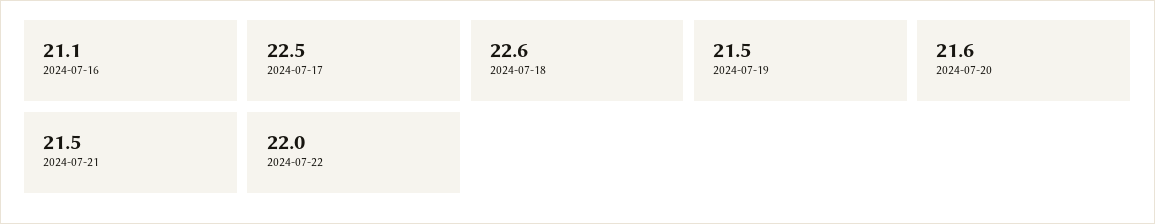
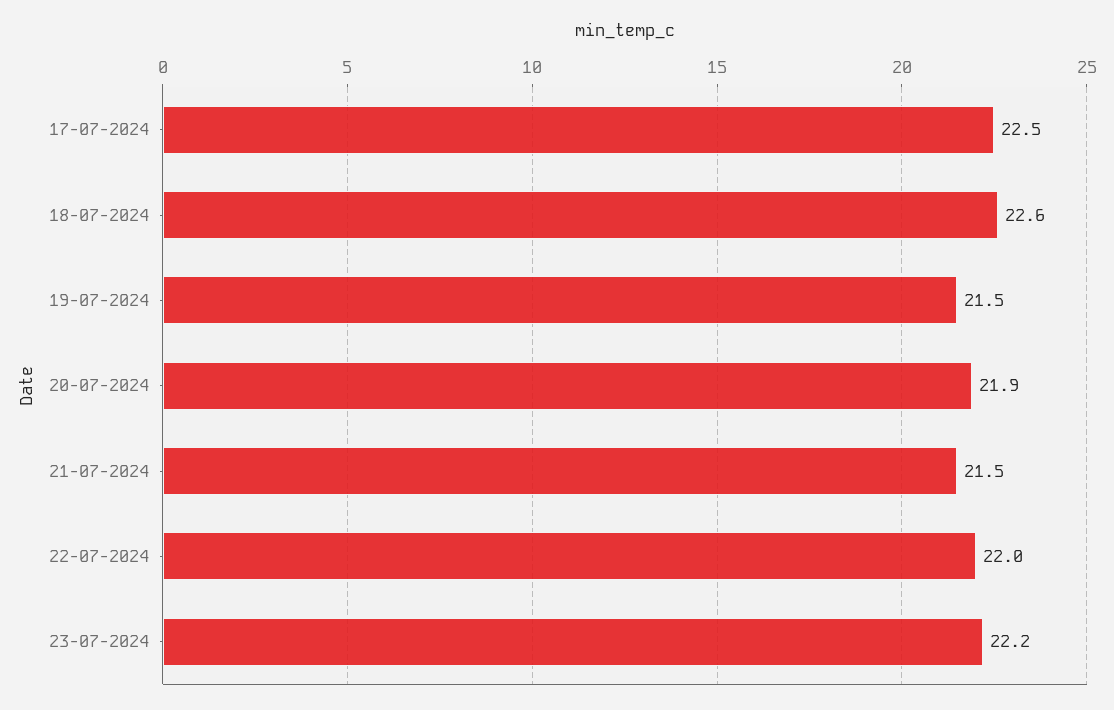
2024-07-16: 21.1 -> none
2024-07-20: 21.6 -> 21.9
23-07-2024: none -> 22.2

